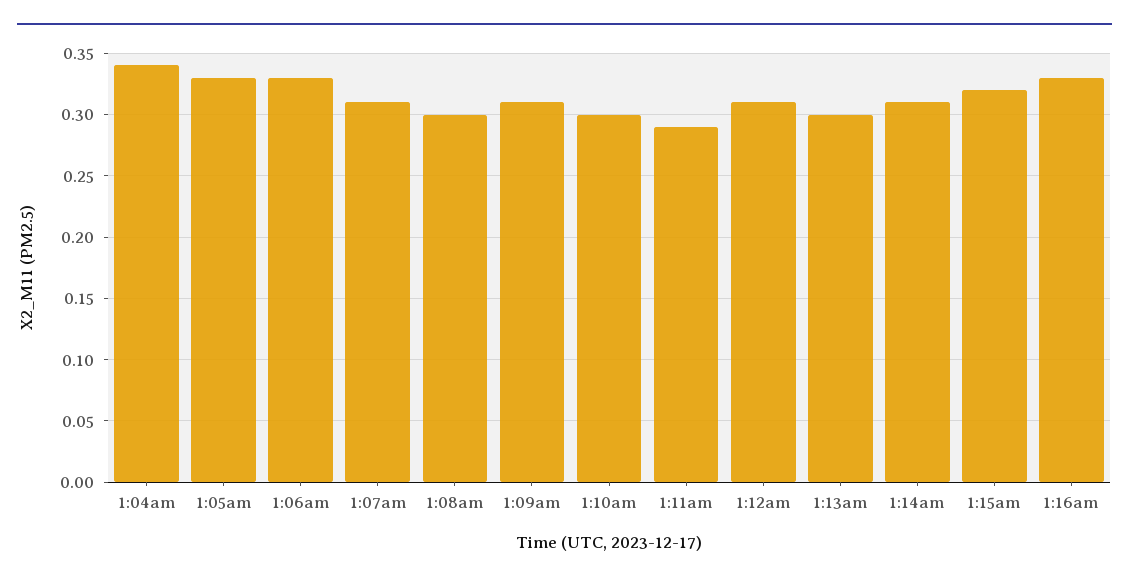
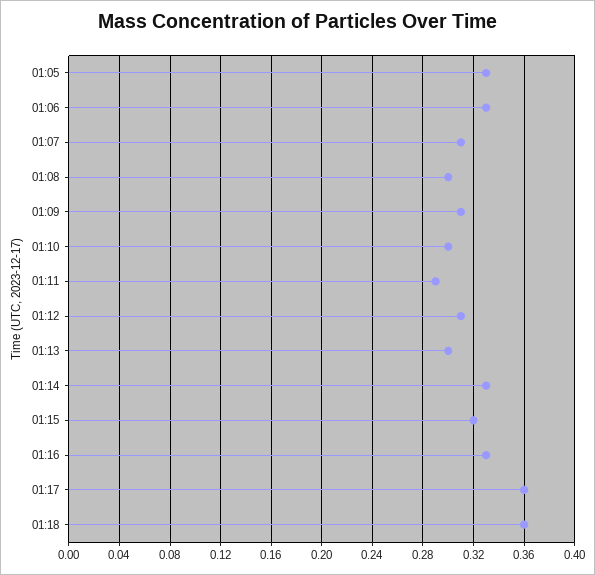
1:04am: 0.34 -> none
1:14am: 0.31 -> 0.33
01:17: none -> 0.36
01:18: none -> 0.36

